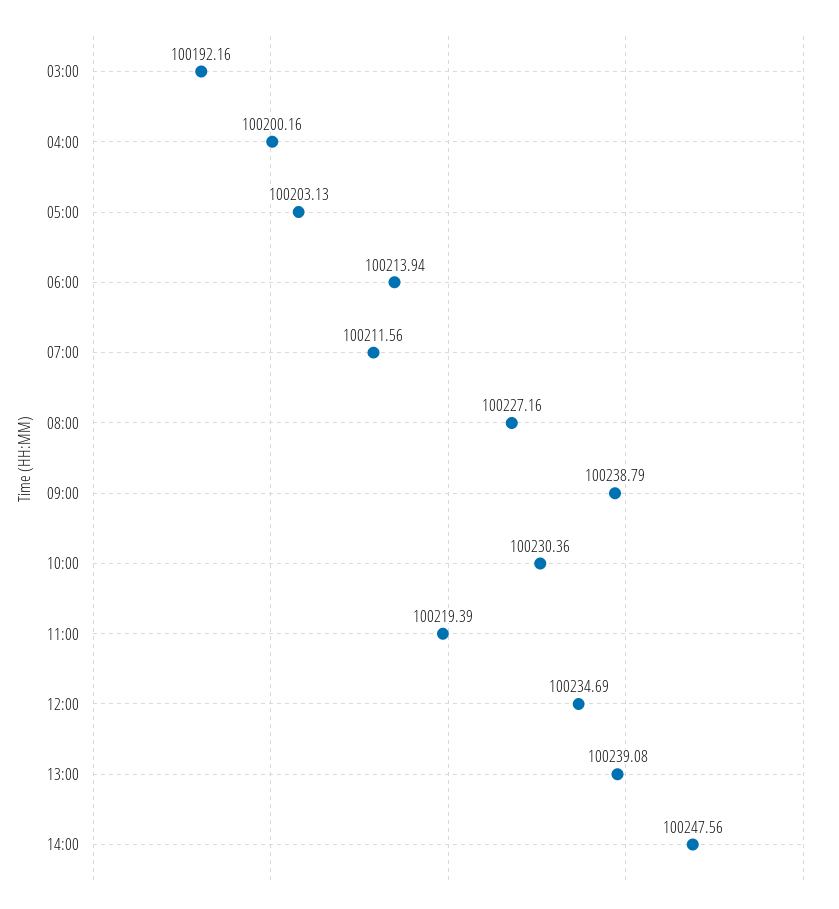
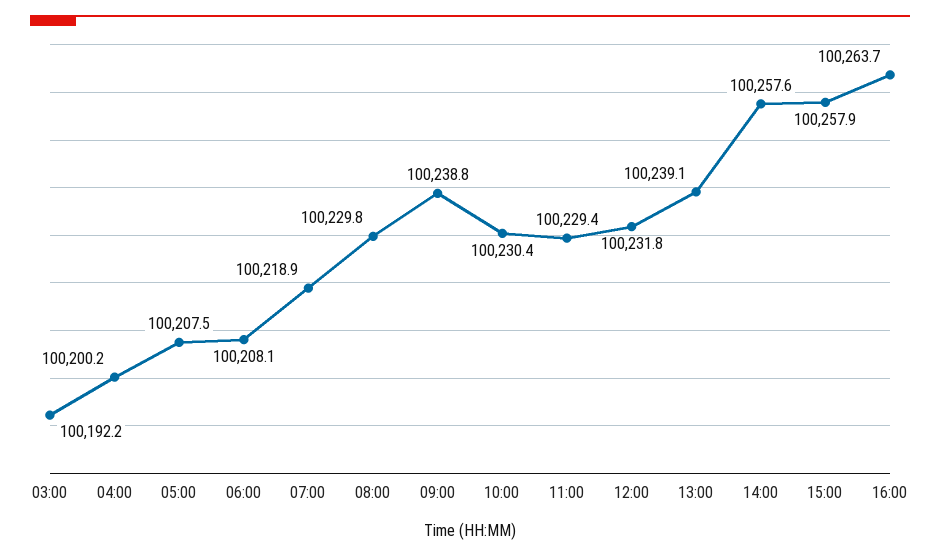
05:00: 100203.13 -> 100207.5
06:00: 100213.94 -> 100208.1
07:00: 100211.56 -> 100218.9
08:00: 100227.16 -> 100229.8
11:00: 100219.39 -> 100229.4
12:00: 100234.69 -> 100231.8
14:00: 100247.56 -> 100257.6
15:00: none -> 100257.9
16:00: none -> 100263.7

